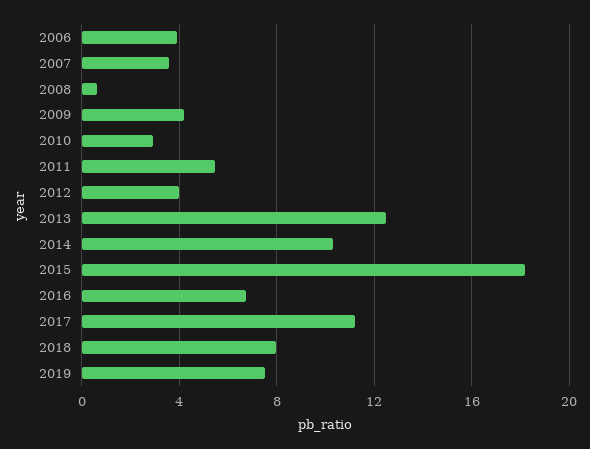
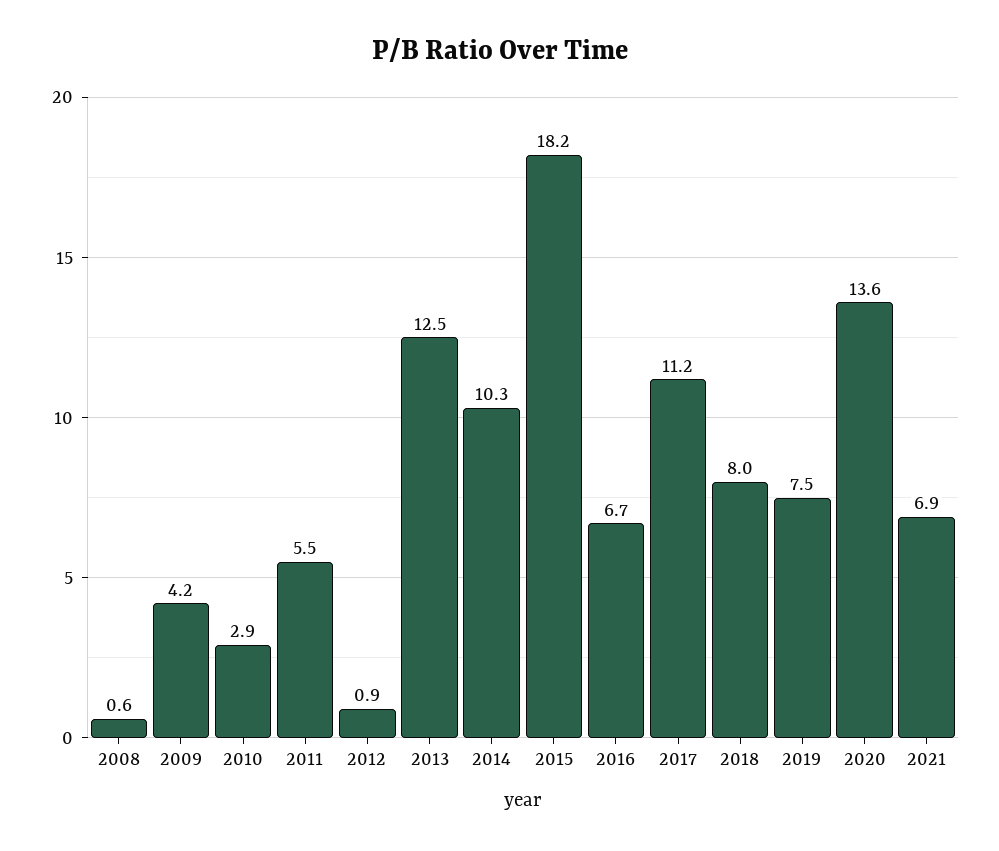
2006: 4 -> none
2007: 3.5 -> none
2012: 4 -> 0.9
2020: none -> 13.6
2021: none -> 6.9

